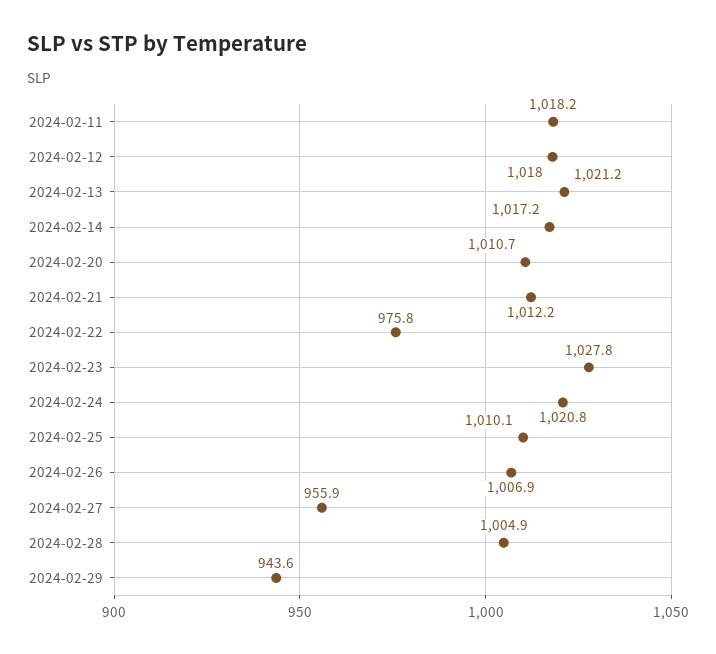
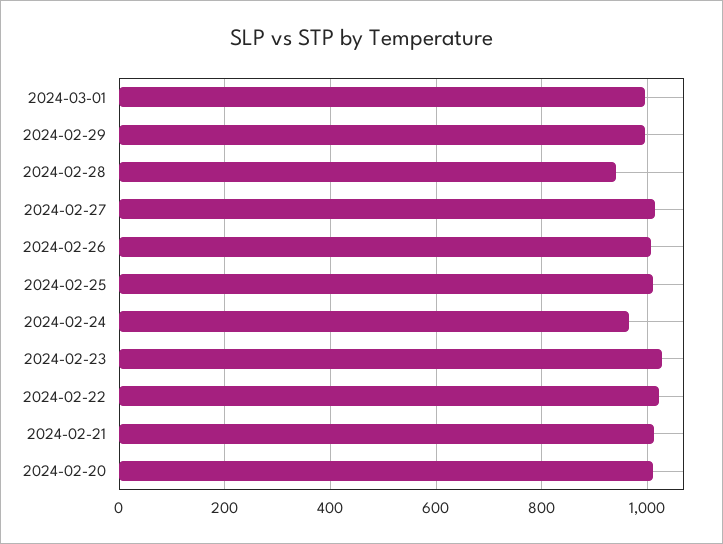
2024-02-11: 1018.2 -> none
2024-02-12: 1018 -> none
2024-02-13: 1021.2 -> none
2024-02-14: 1017.2 -> none
2024-02-22: 975.8 -> 1020
2024-02-24: 1020.8 -> 960
2024-02-27: 955.9 -> 1020
2024-02-28: 1004.9 -> 940
2024-02-29: 943.6 -> 1000
2024-03-01: none -> 1000

